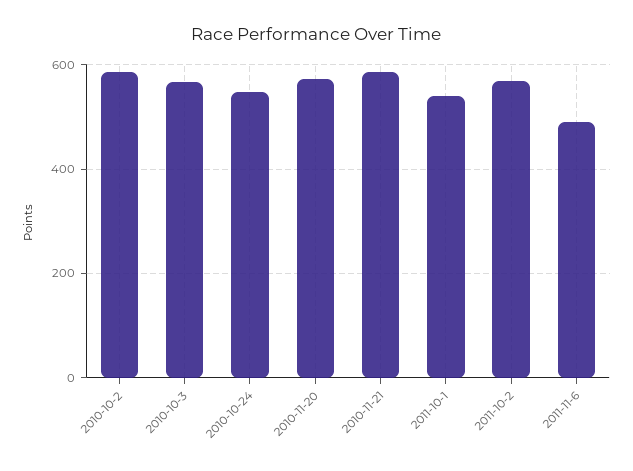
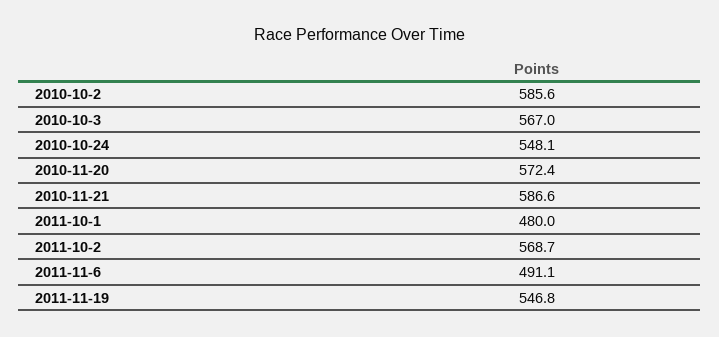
2011-10-1: 540 -> 480
2011-11-19: none -> 546.8

